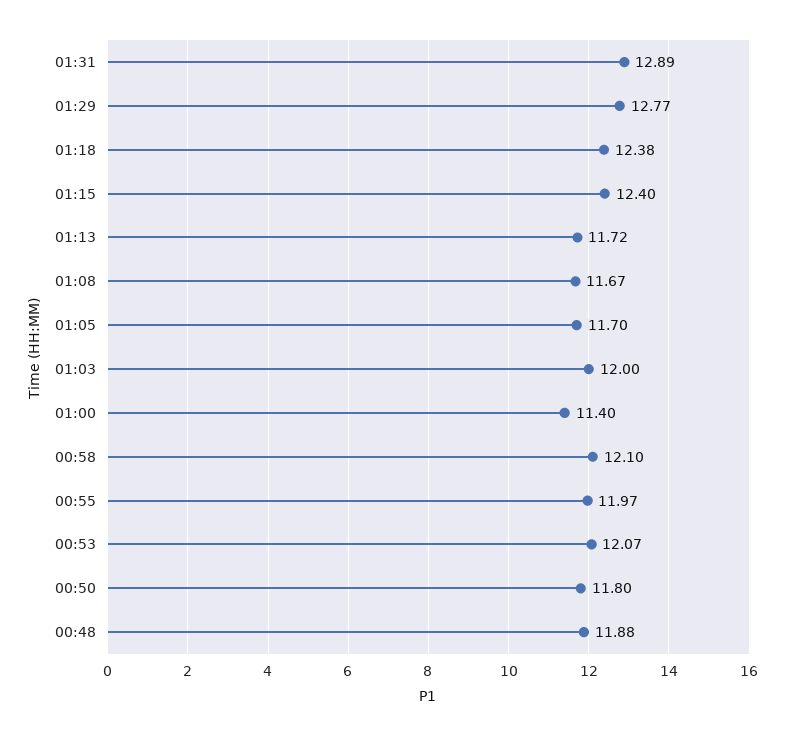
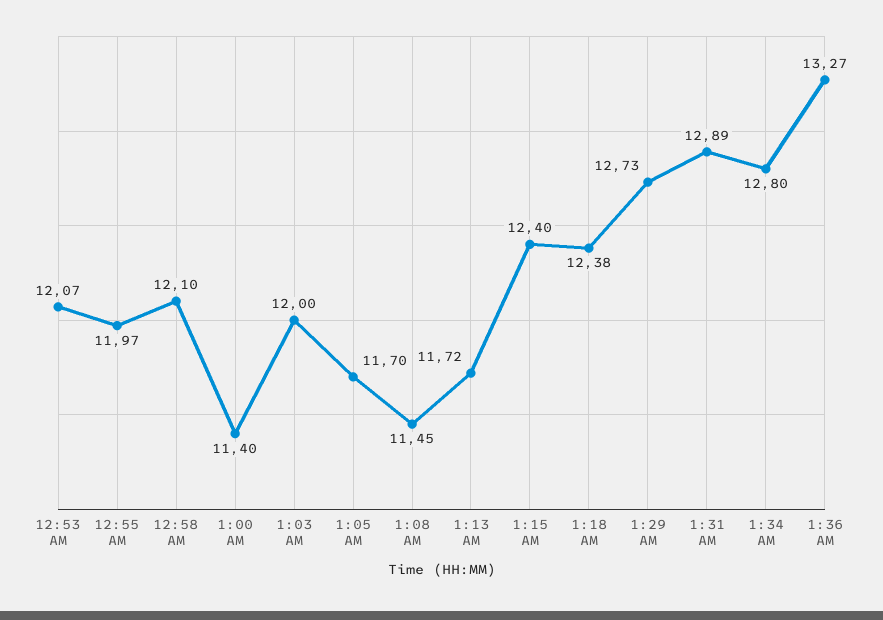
01:29: 12.77 -> 12.73
01:08: 11.67 -> 11.45
00:50: 11.8 -> none
00:48: 11.88 -> none
1:34 AM: none -> 12.8
1:36 AM: none -> 13.27

